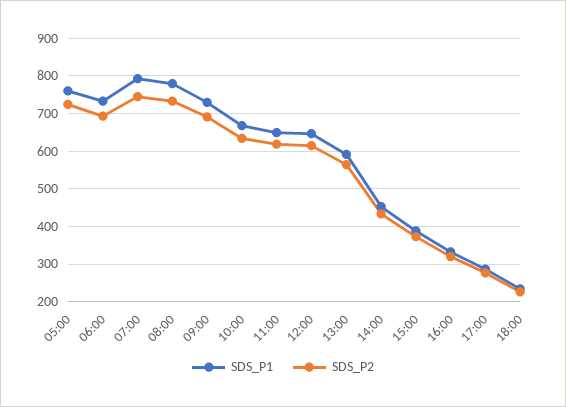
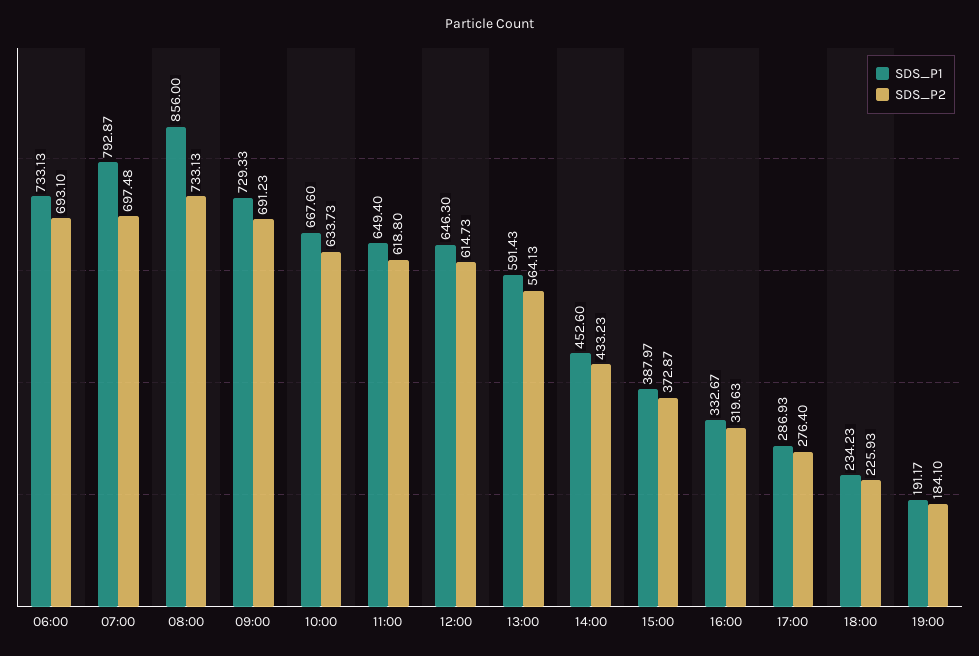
SDS_P1, 05:00: 760 -> none
SDS_P2, 05:00: 720 -> none
SDS_P2, 07:00: 740 -> 697.48
SDS_P1, 08:00: 780 -> 856
SDS_P1, 19:00: none -> 191.17
SDS_P2, 19:00: none -> 184.1

